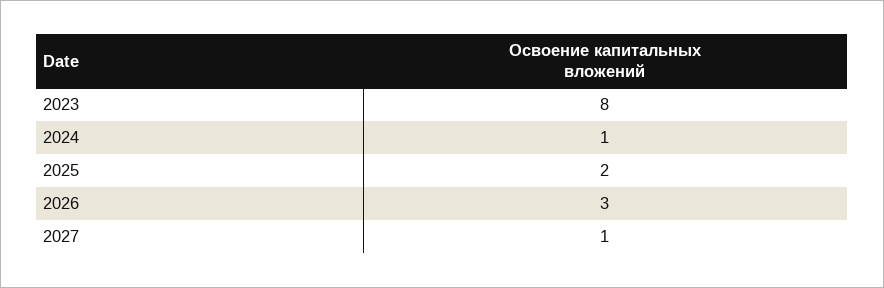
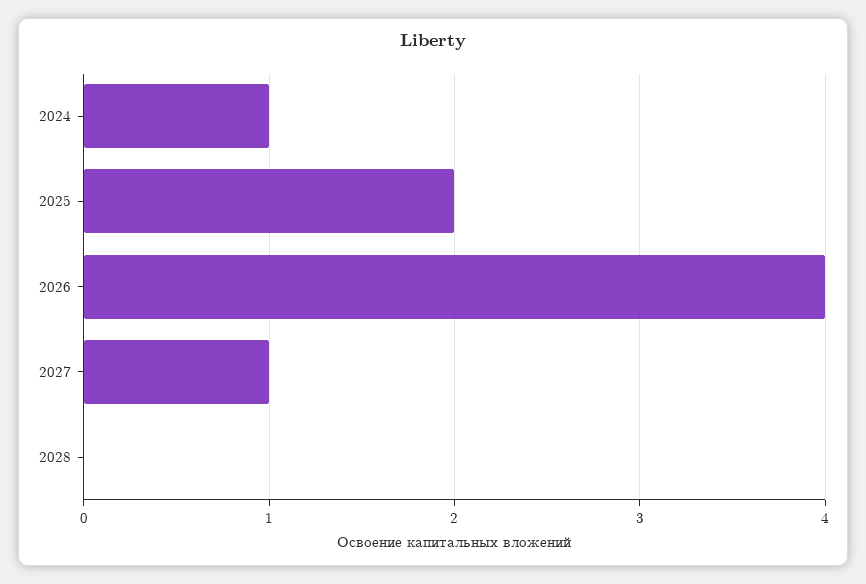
2023: 8 -> none
2026: 3 -> 4
2028: none -> 0

